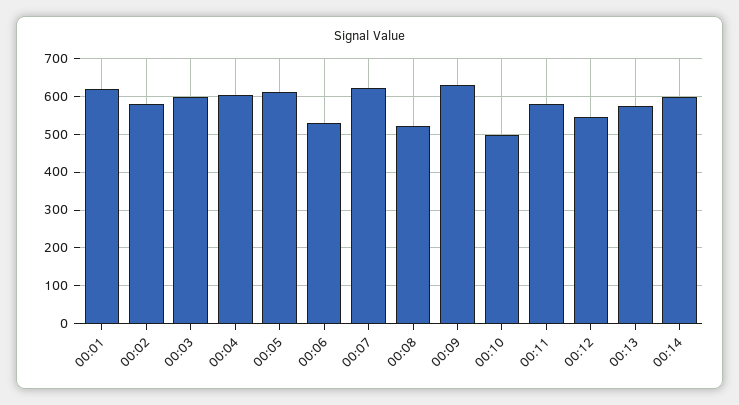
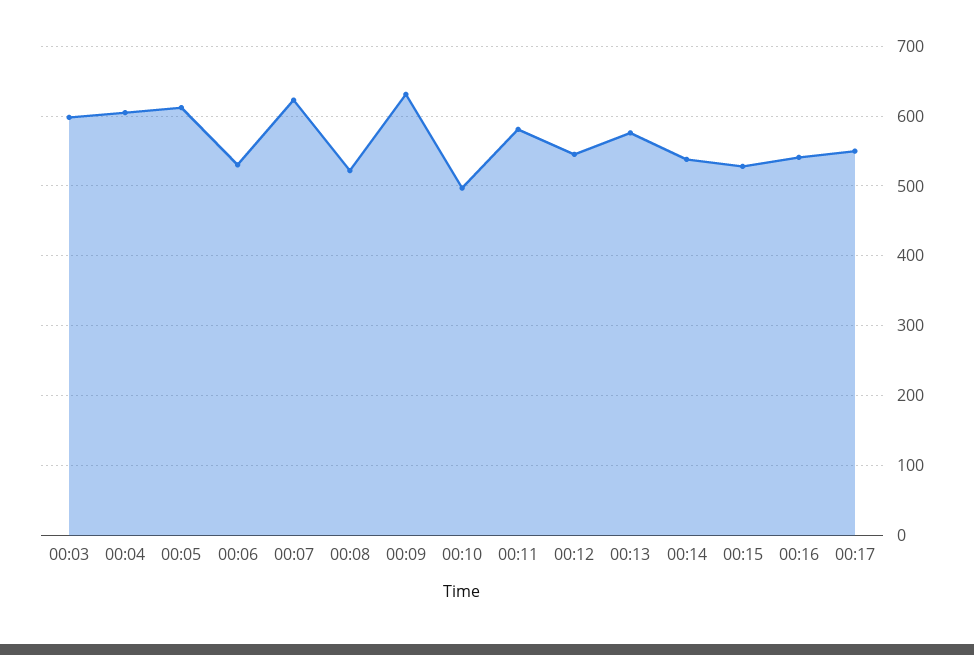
00:01: 620 -> none
00:02: 580 -> none
00:14: 600 -> 540
00:15: none -> 530
00:16: none -> 540
00:17: none -> 550

